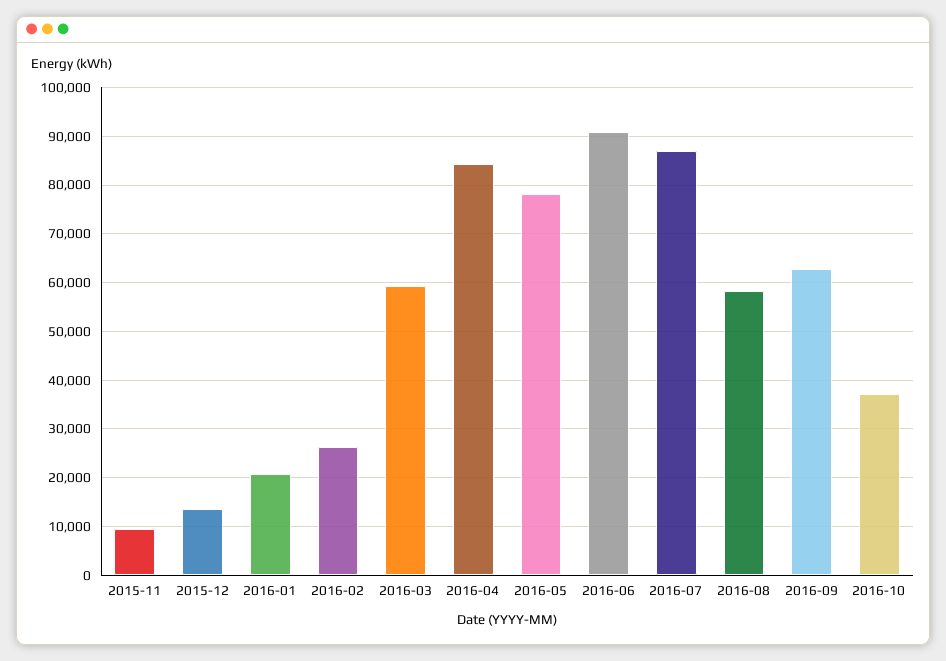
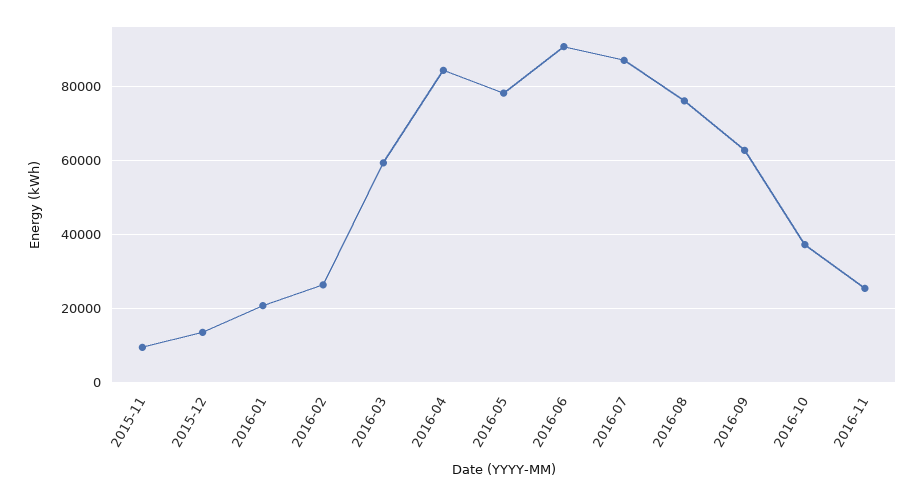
2016-08: 58000 -> 76000
2016-11: none -> 26000

